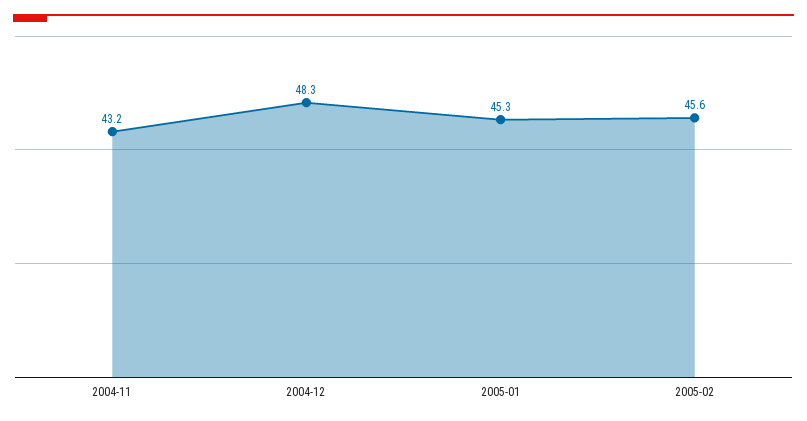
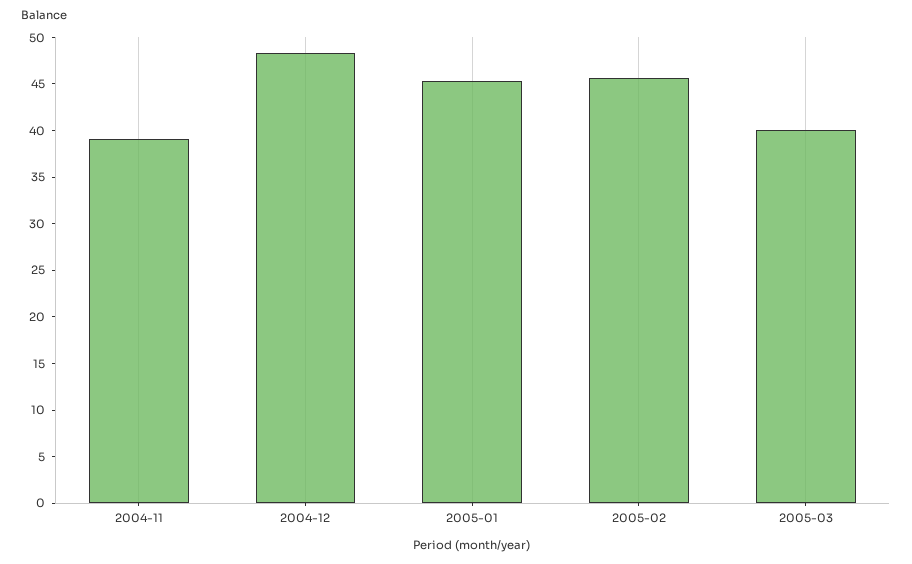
2004-11: 43.2 -> 39
2005-03: none -> 40

